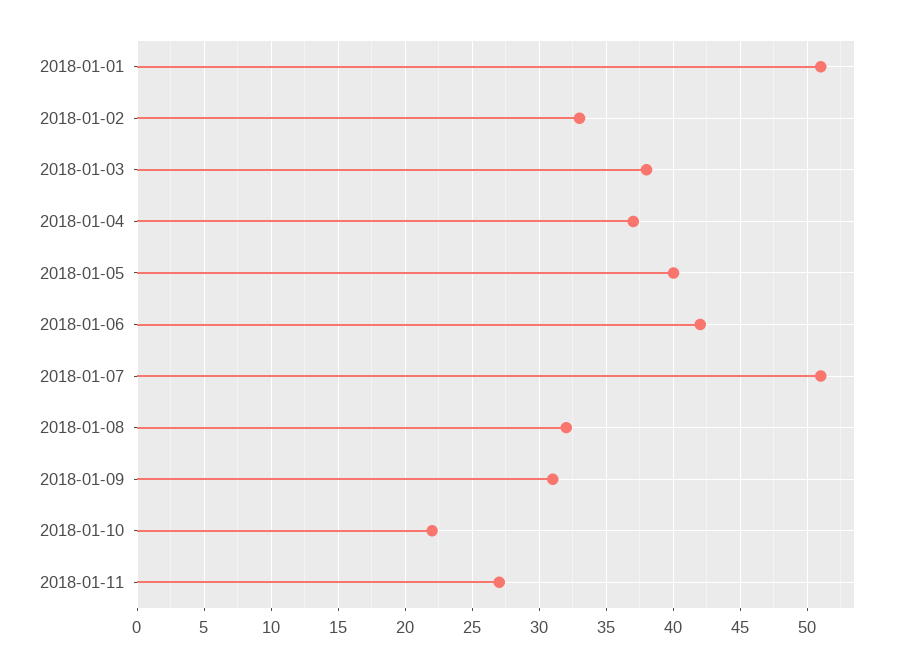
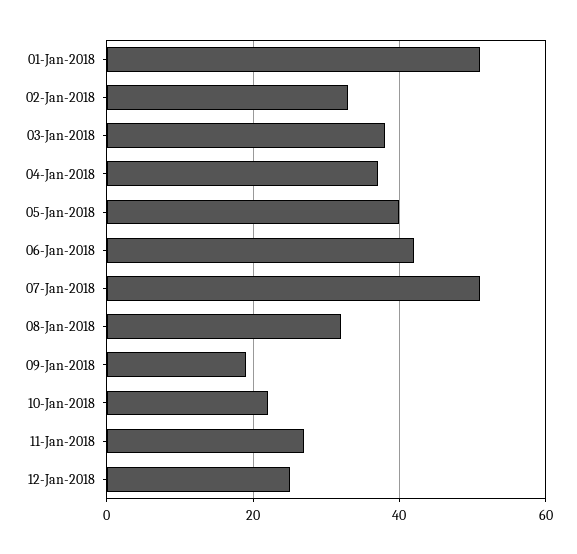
2018-01-09: 31 -> 20
12-Jan-2018: none -> 25

